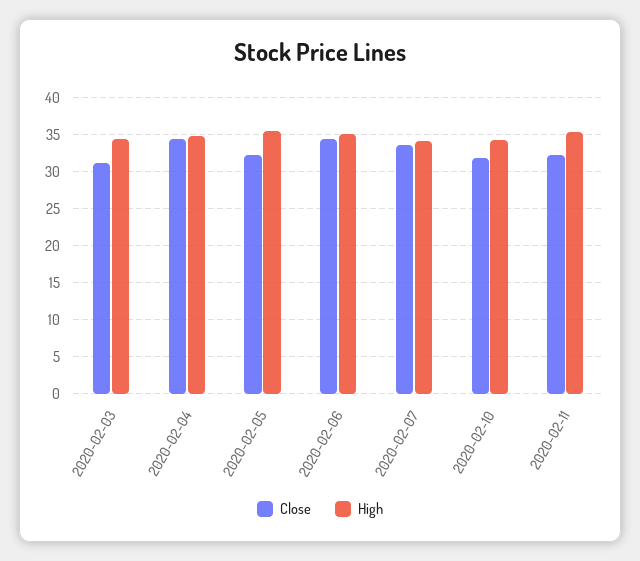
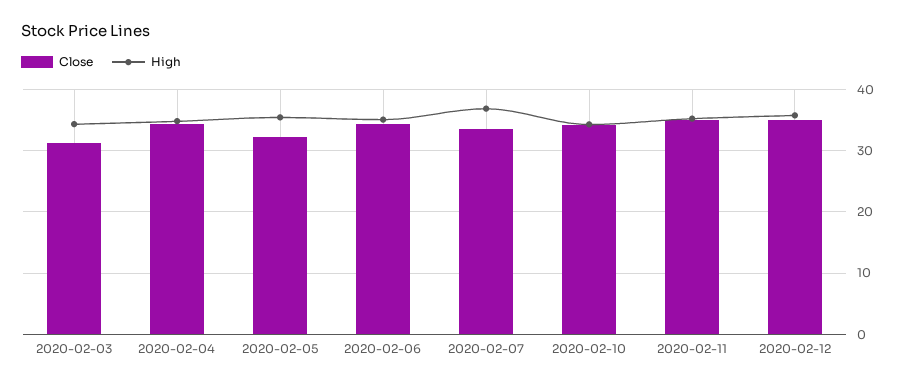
High, 2020-02-07: 34 -> 37
Close, 2020-02-10: 32 -> 34
Close, 2020-02-11: 32 -> 35
Close, 2020-02-12: none -> 35
High, 2020-02-12: none -> 36

